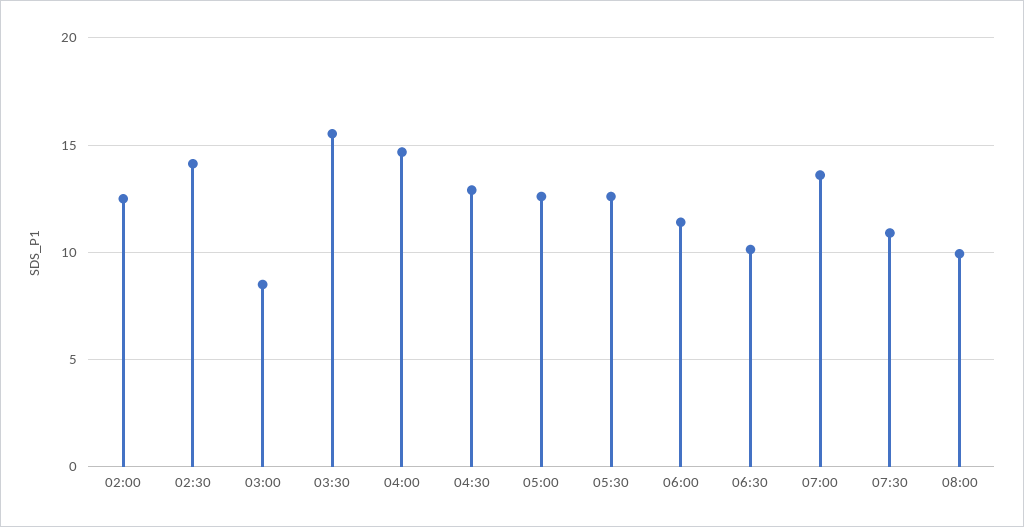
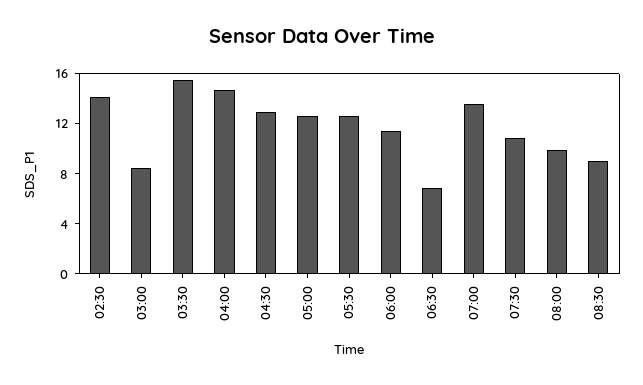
02:00: 12.5 -> none
06:30: 10 -> 7
08:30: none -> 9

